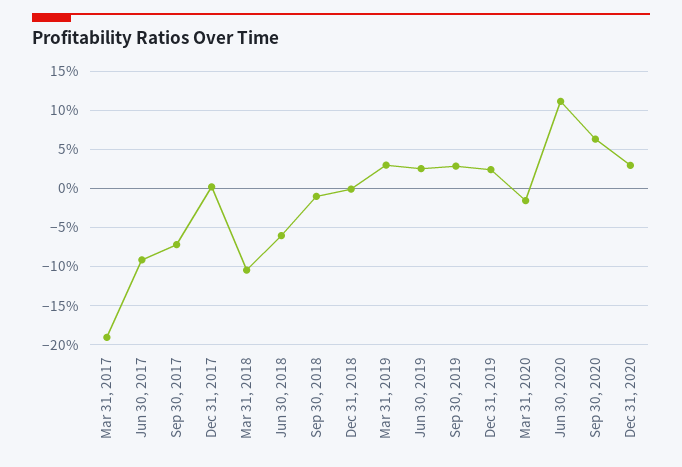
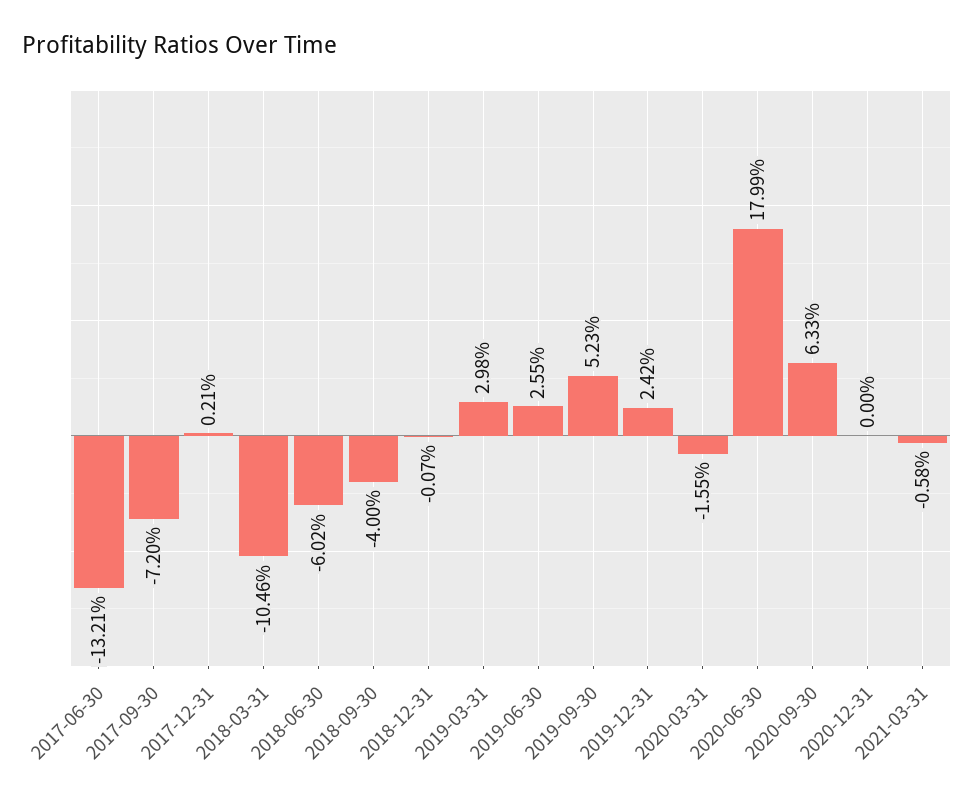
Mar 31, 2017: -19 -> none
Jun 30, 2017: -9 -> -13.21
Sep 30, 2018: -1 -> -4
Sep 30, 2019: 3 -> 5.23
Jun 30, 2020: 11 -> 17.99
Dec 31, 2020: 3 -> 0
2021-03-31: none -> -0.58

